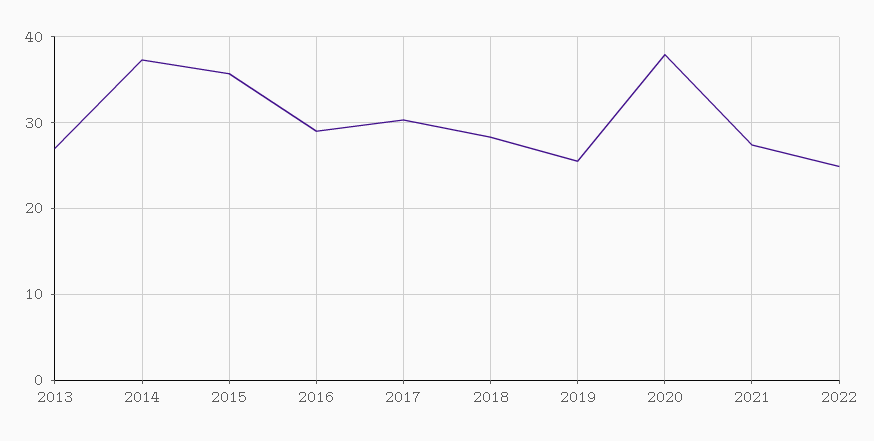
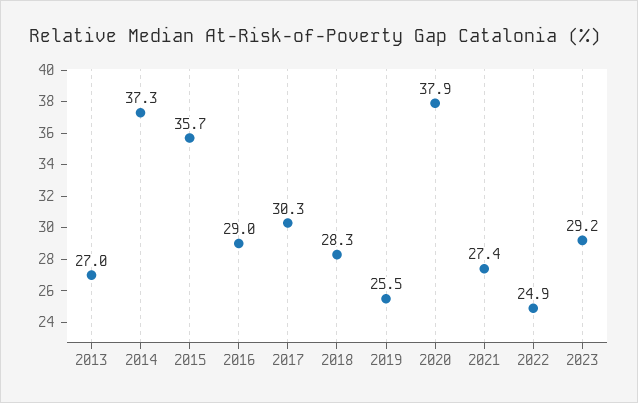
2023: none -> 29.2

